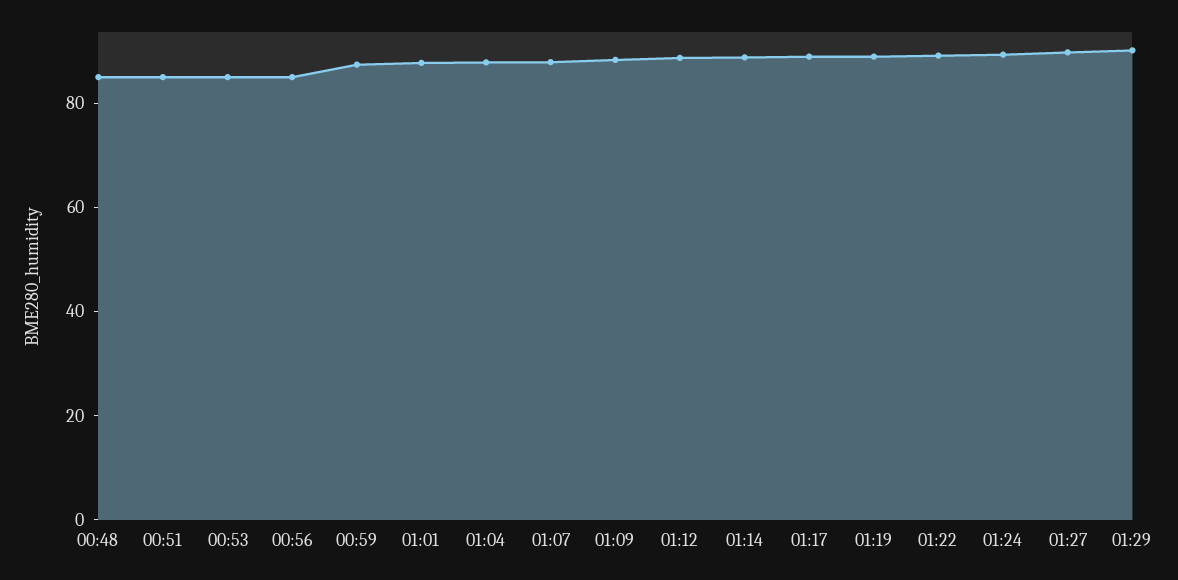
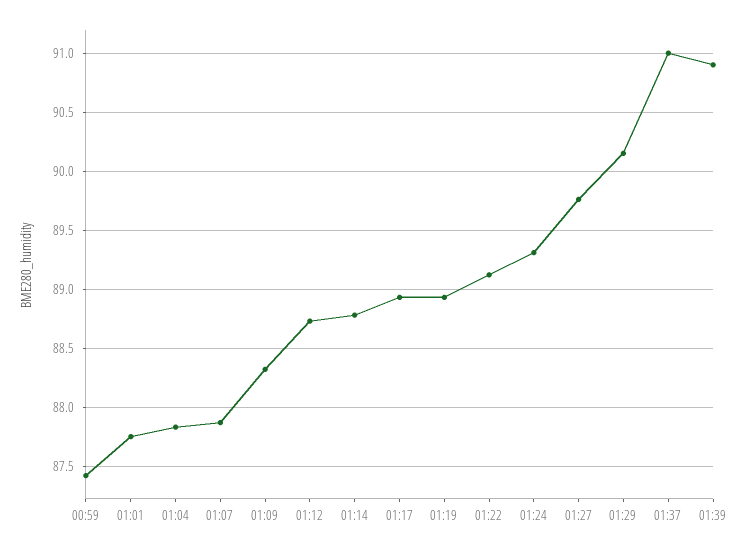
00:48: 85 -> none
00:51: 85 -> none
00:53: 85 -> none
00:56: 85 -> none
01:37: none -> 91
01:39: none -> 90.9

